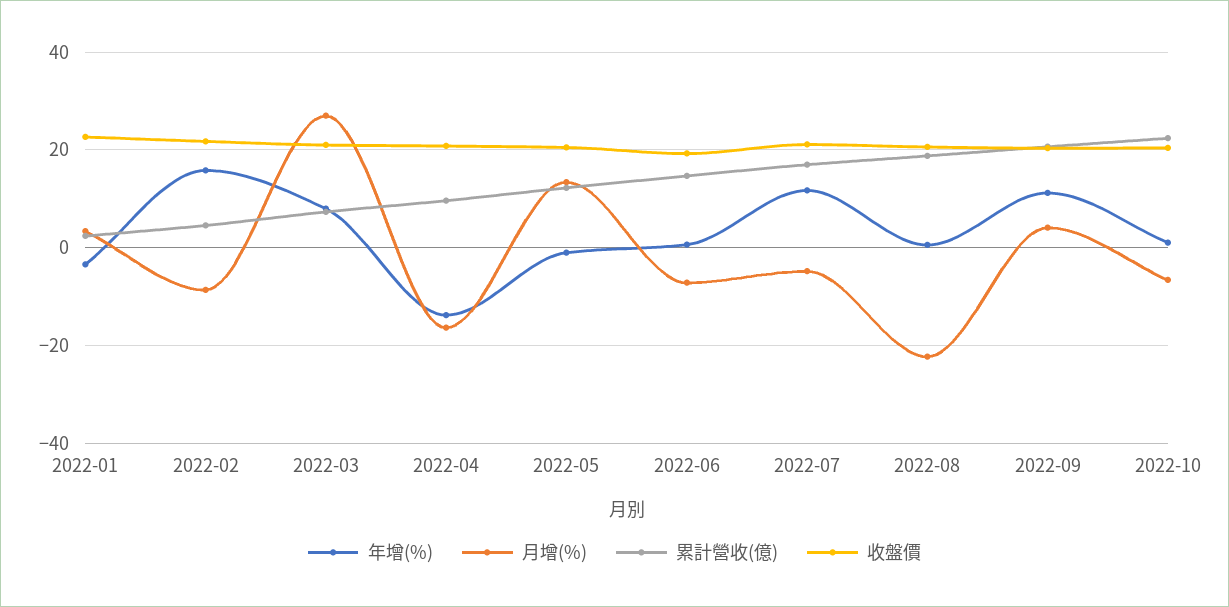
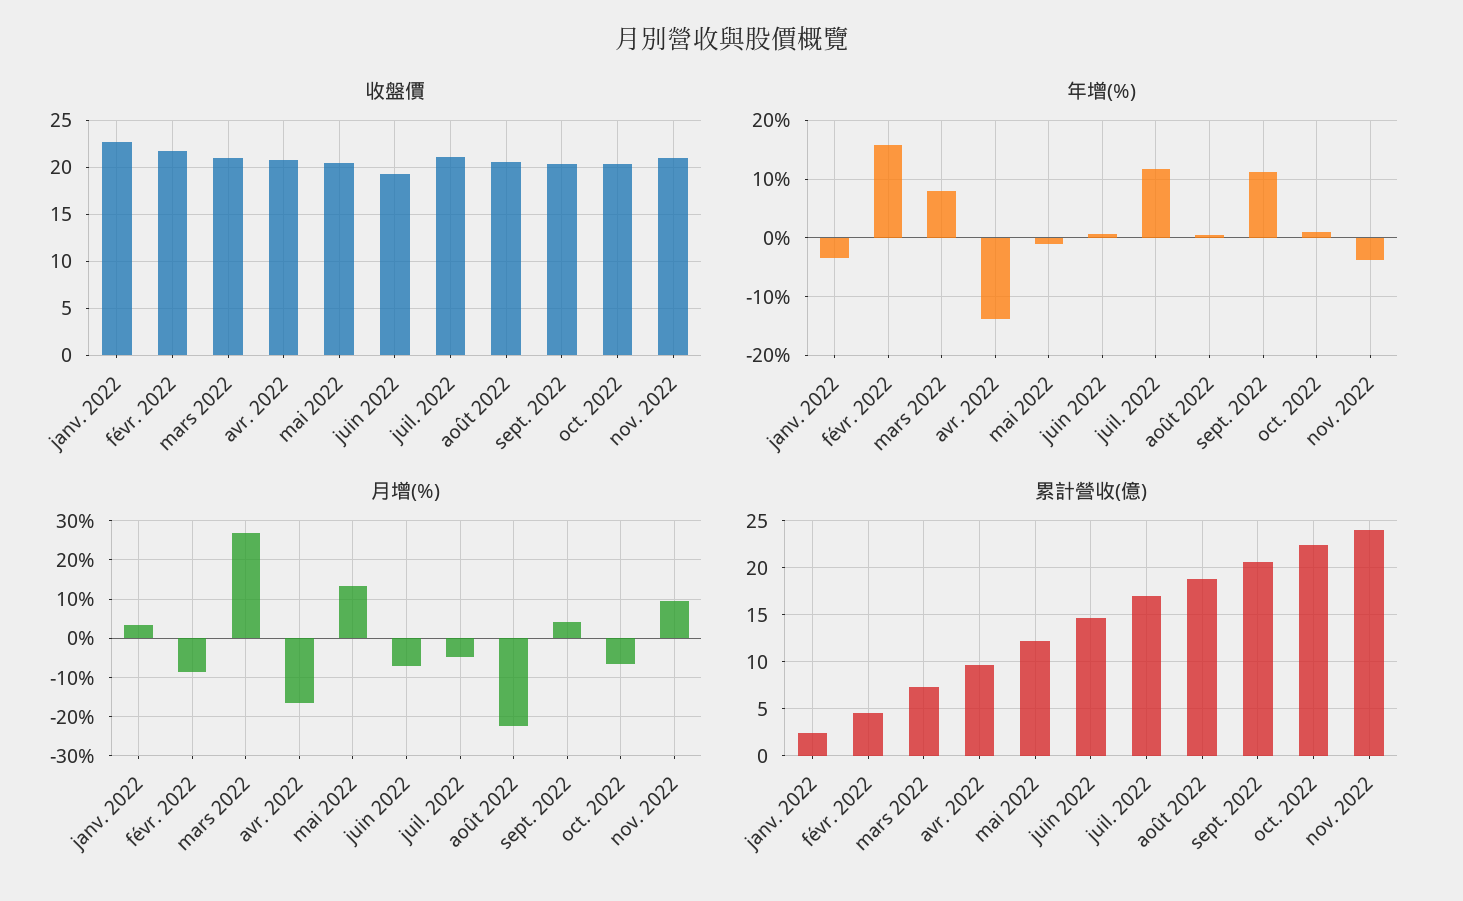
收盤價, nov. 2022: none -> 21
年增(%), nov. 2022: none -> -4
月增(%), nov. 2022: none -> 10
累計營收(億), nov. 2022: none -> 24

